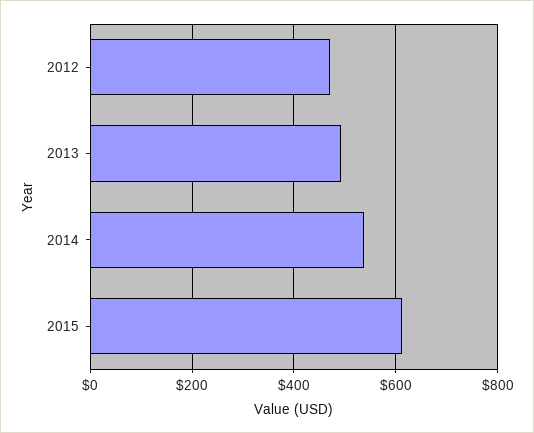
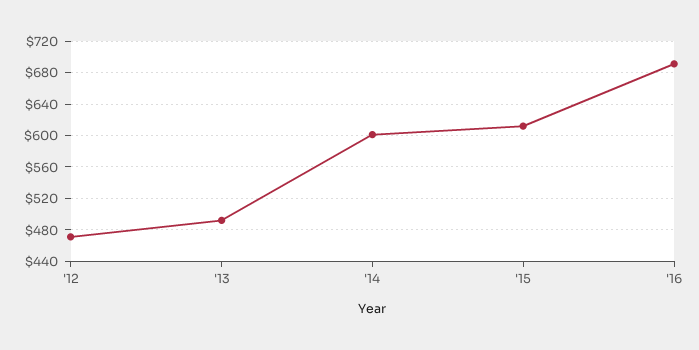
2014: 540 -> 600
'16: none -> 690

